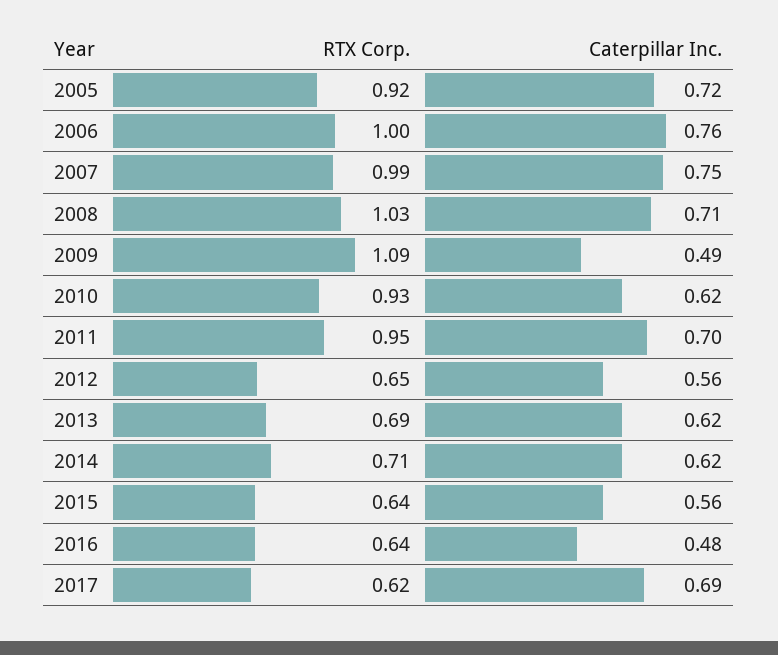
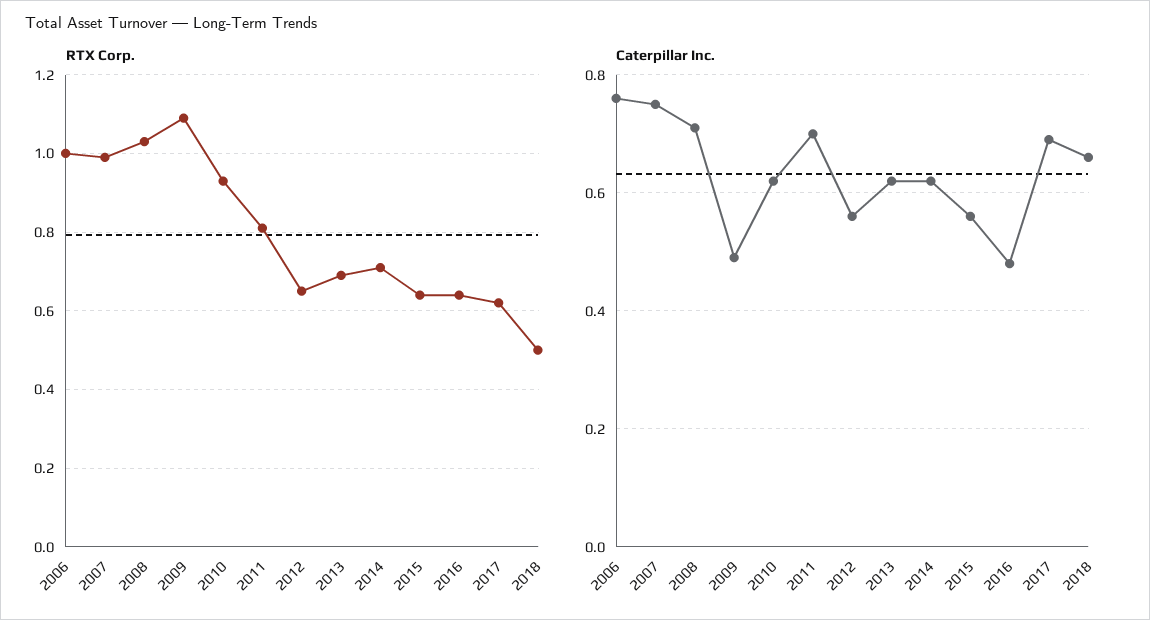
RTX Corp., 2005: 0.92 -> none
Caterpillar Inc., 2005: 0.72 -> none
RTX Corp., 2011: 0.95 -> 0.8
RTX Corp., 2018: none -> 0.5
Caterpillar Inc., 2018: none -> 0.65

